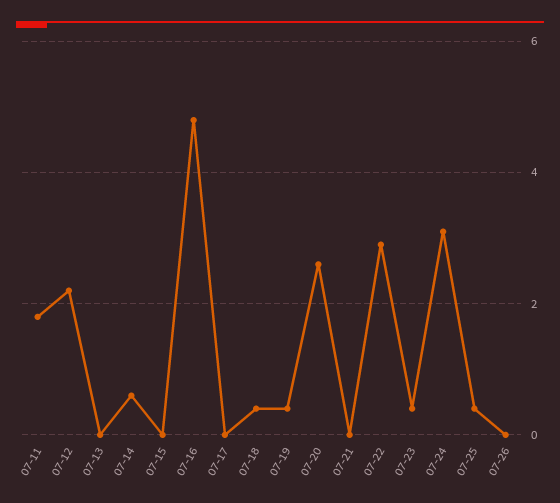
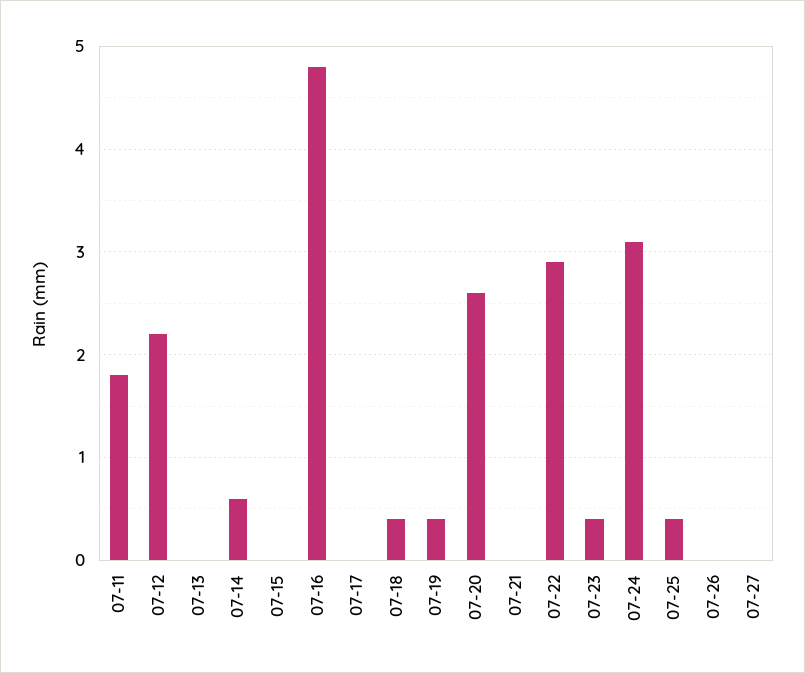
07-27: none -> 0

